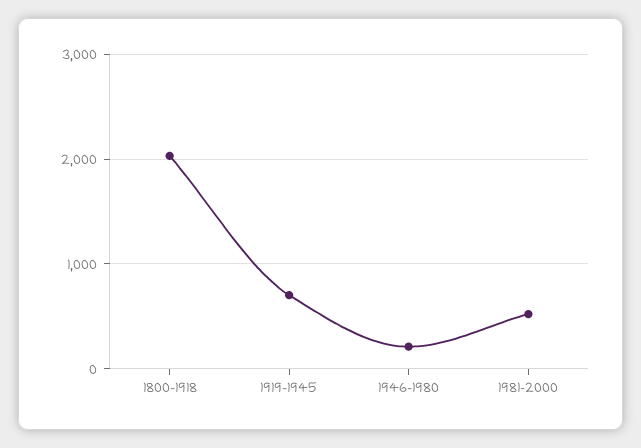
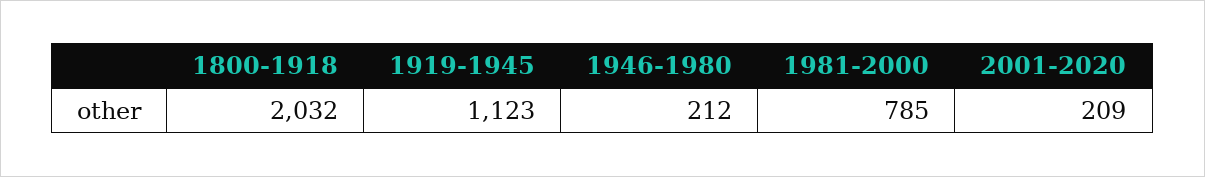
1919-1945: 700 -> 1123
1981-2000: 500 -> 785
2001-2020: none -> 209

